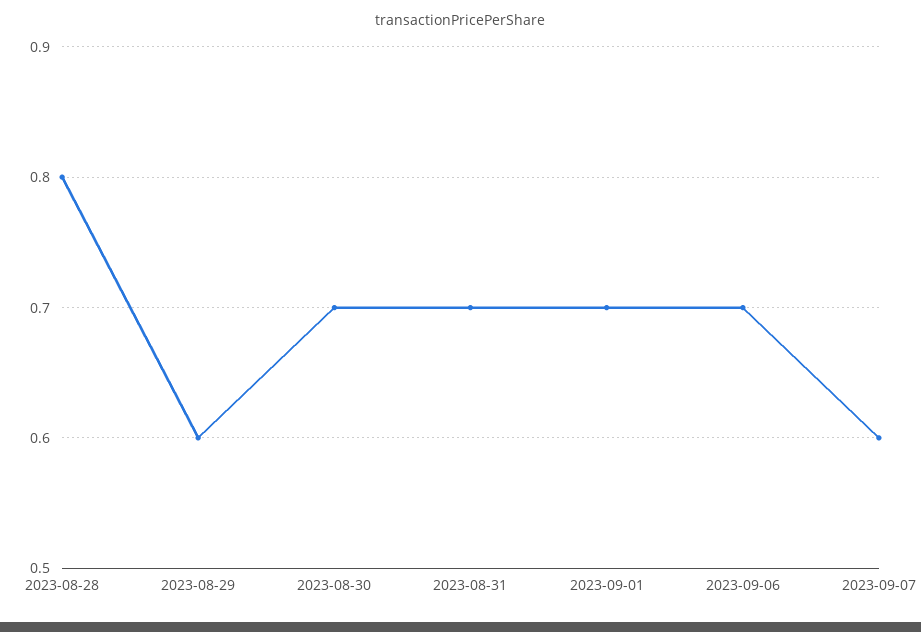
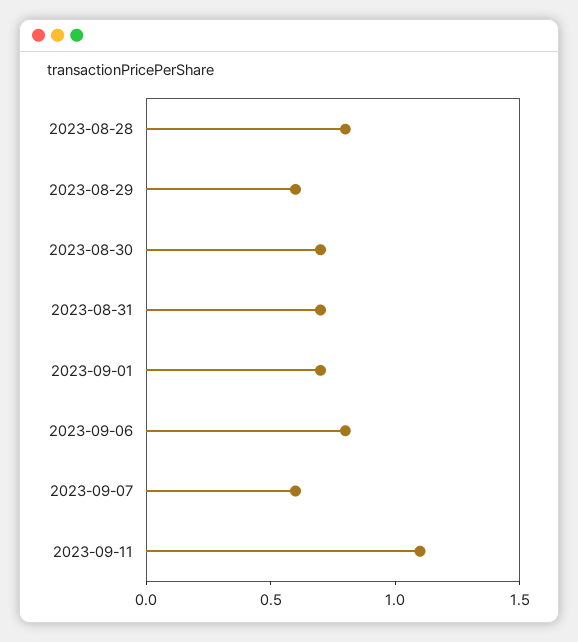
2023-09-06: 0.7 -> 0.8
2023-09-11: none -> 1.1

